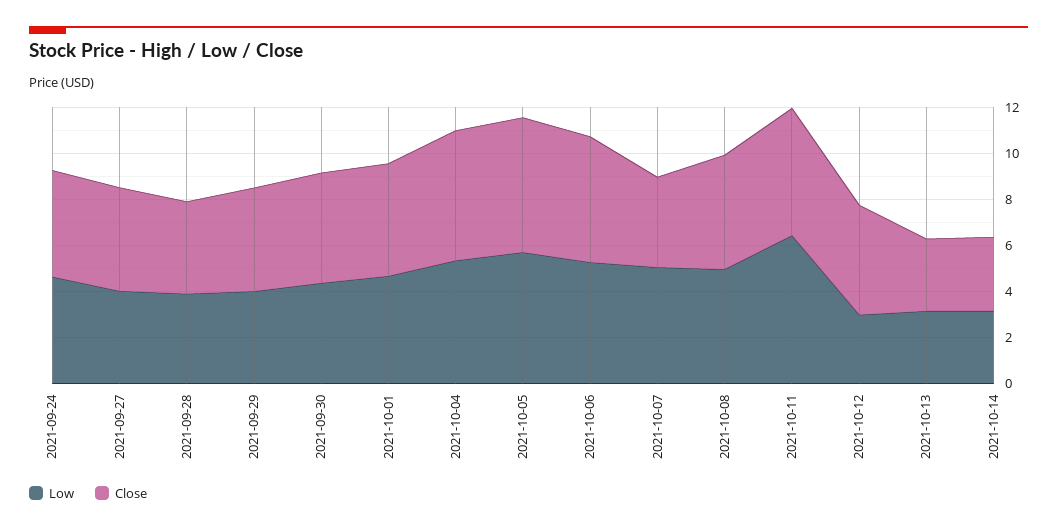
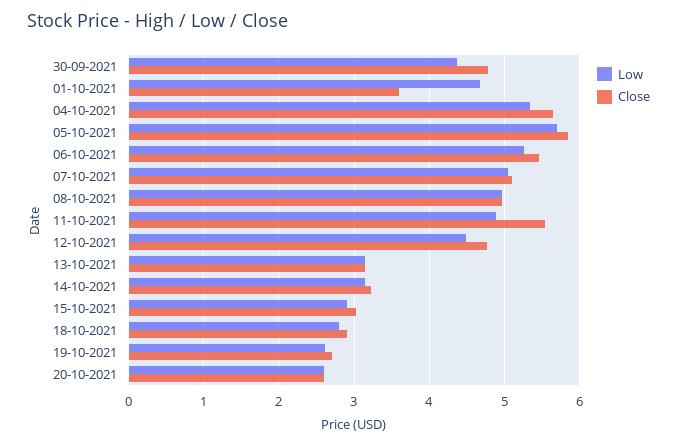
Low, 2021-09-24: 4.5 -> none
Close, 2021-09-24: 4.5 -> none
Low, 2021-09-27: 4 -> none
Close, 2021-09-27: 4.5 -> none
Low, 2021-09-28: 4 -> none
Close, 2021-09-28: 4 -> none
Low, 2021-09-29: 4 -> none
Close, 2021-09-29: 4.5 -> none
Close, 2021-10-01: 5 -> 3.6
Close, 2021-10-07: 4 -> 5.1
Low, 2021-10-11: 6.5 -> 4.9
Low, 2021-10-12: 3 -> 4.5
Low, 15-10-2021: none -> 2.9
Close, 15-10-2021: none -> 3
Low, 18-10-2021: none -> 2.8
Close, 18-10-2021: none -> 2.9
Low, 19-10-2021: none -> 2.6
Close, 19-10-2021: none -> 2.7
Low, 20-10-2021: none -> 2.6
Close, 20-10-2021: none -> 2.6

